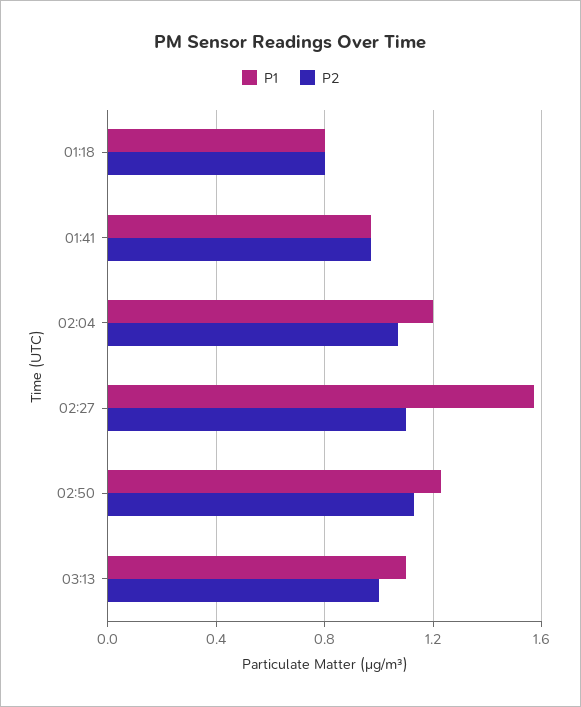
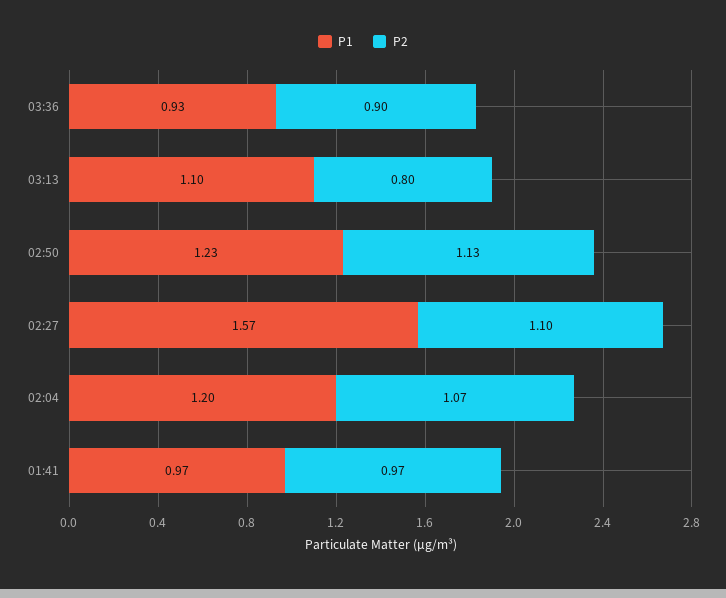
P1, 01:18: 0.8 -> none
P2, 01:18: 0.8 -> none
P2, 03:13: 1 -> 0.8
P1, 03:36: none -> 0.93
P2, 03:36: none -> 0.9

